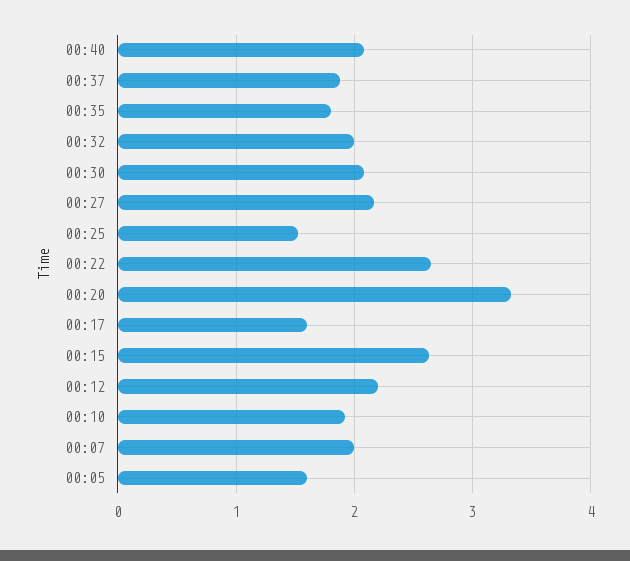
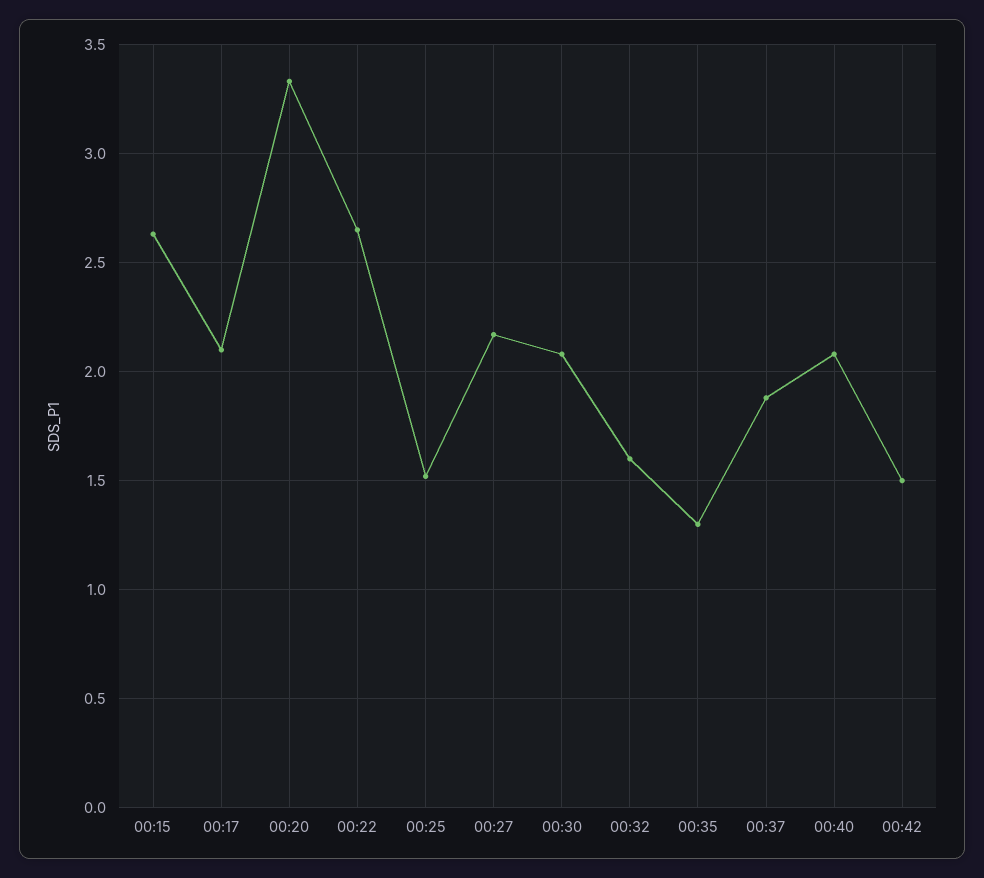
00:35: 1.8 -> 1.3
00:32: 2 -> 1.6
00:17: 1.6 -> 2.1
00:12: 2.2 -> none
00:10: 1.9 -> none
00:07: 2 -> none
00:05: 1.6 -> none
00:42: none -> 1.5

